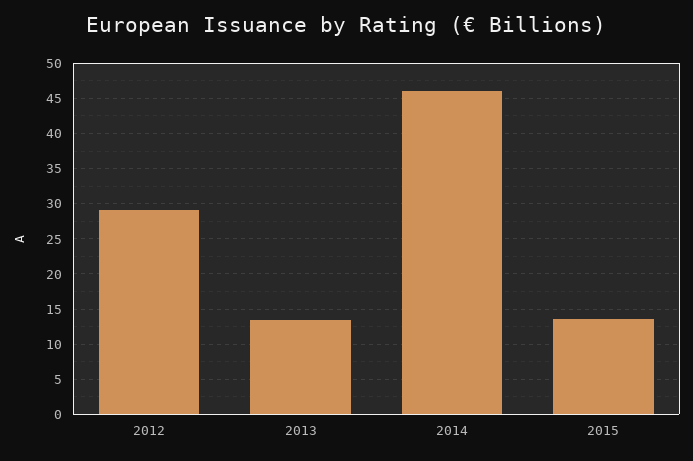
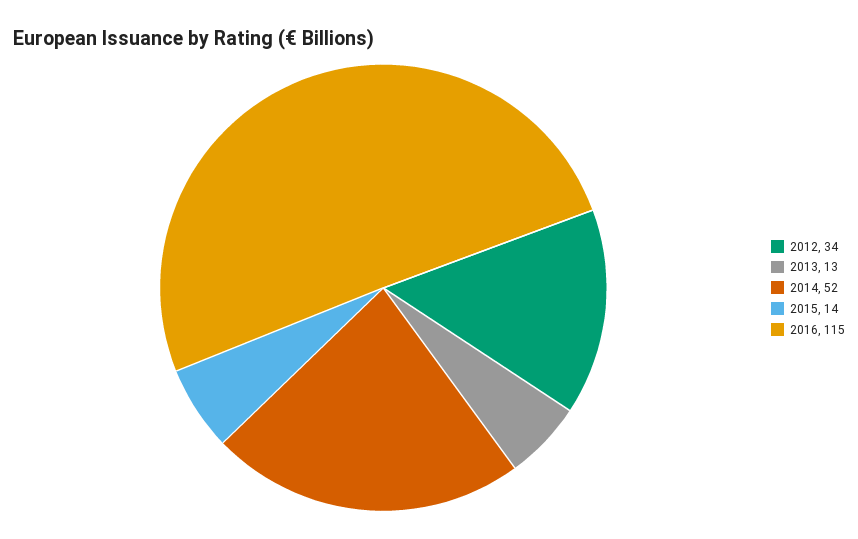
2012: 29 -> 34
2014: 46 -> 52
2016: none -> 115

